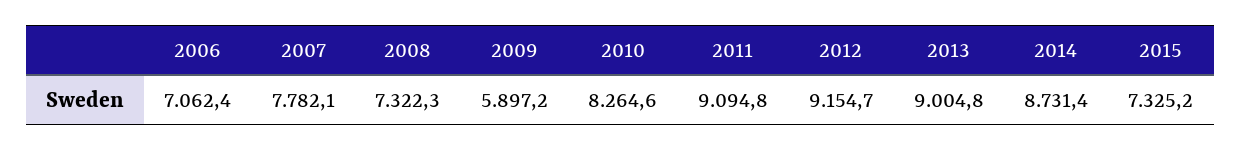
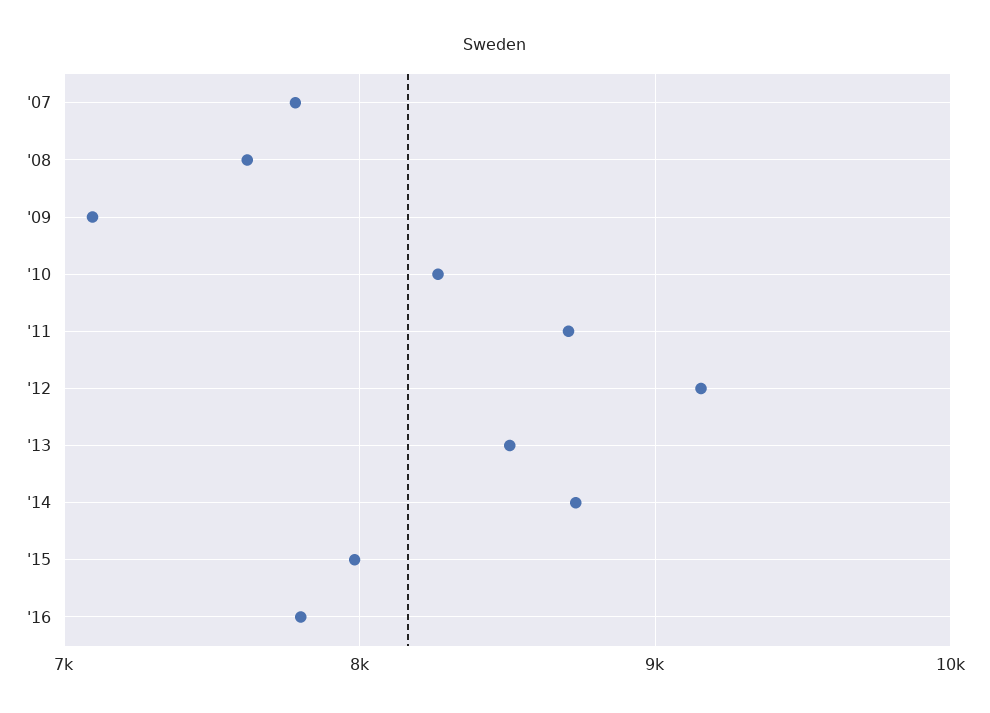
2006: 7062.4 -> none
2008: 7322.3 -> 7600
2009: 5897.2 -> 7100
2011: 9094.8 -> 8700
2013: 9004.8 -> 8500
2015: 7325.2 -> 8000
'16: none -> 7800

